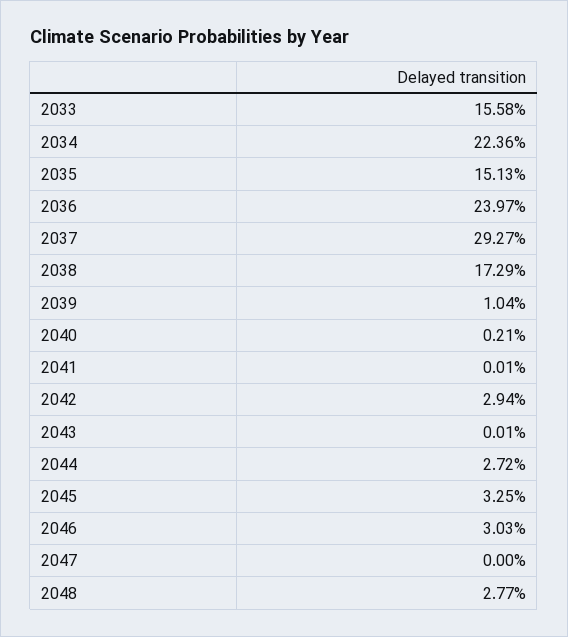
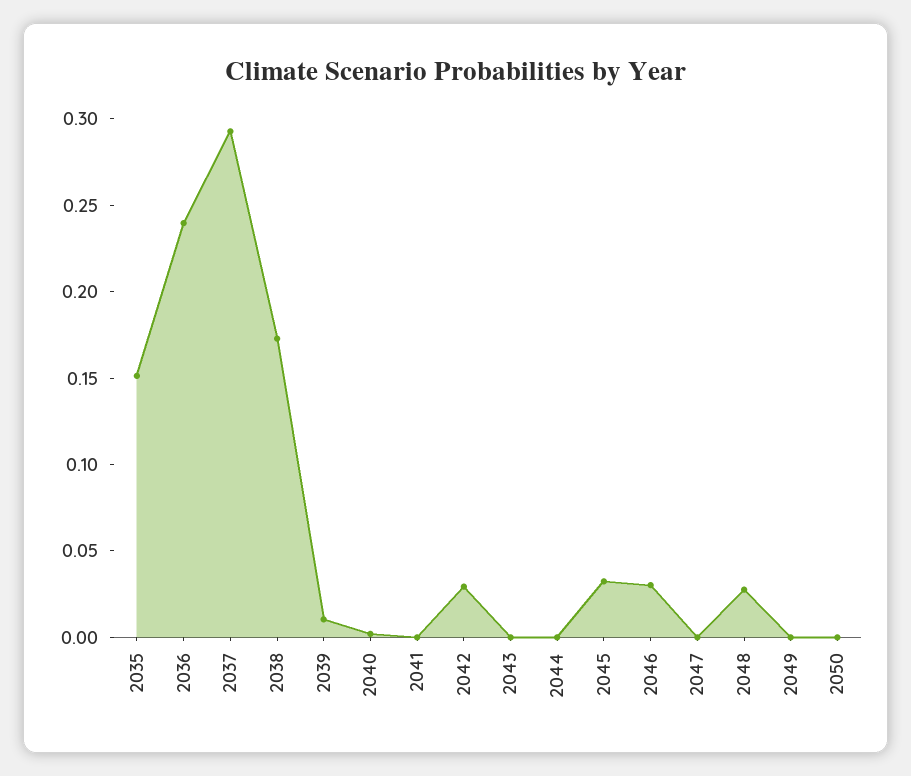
2033: 0.1558 -> none
2034: 0.2236 -> none
2044: 0.0272 -> 0
2049: none -> 0
2050: none -> 0

